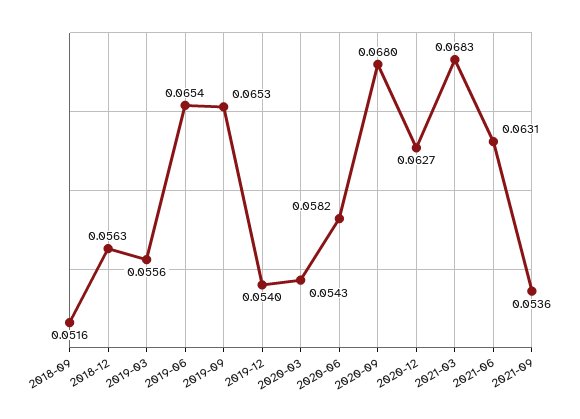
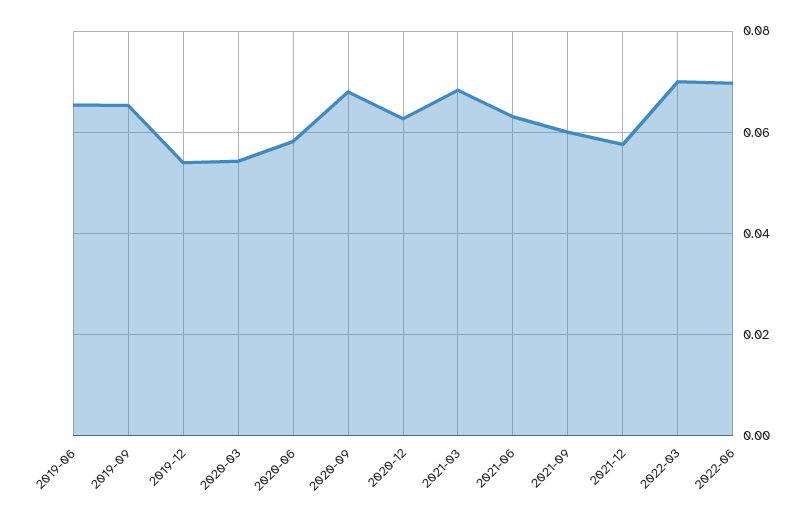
2018-09: 0.0516 -> none
2018-12: 0.0563 -> none
2019-03: 0.0556 -> none
2021-09: 0.0536 -> 0.06
2021-12: none -> 0.058
2022-03: none -> 0.07
2022-06: none -> 0.07

